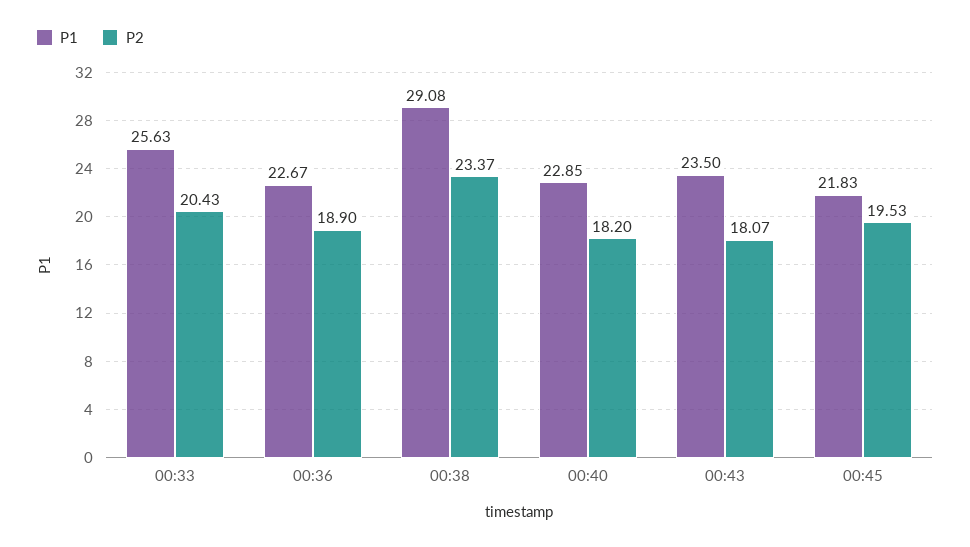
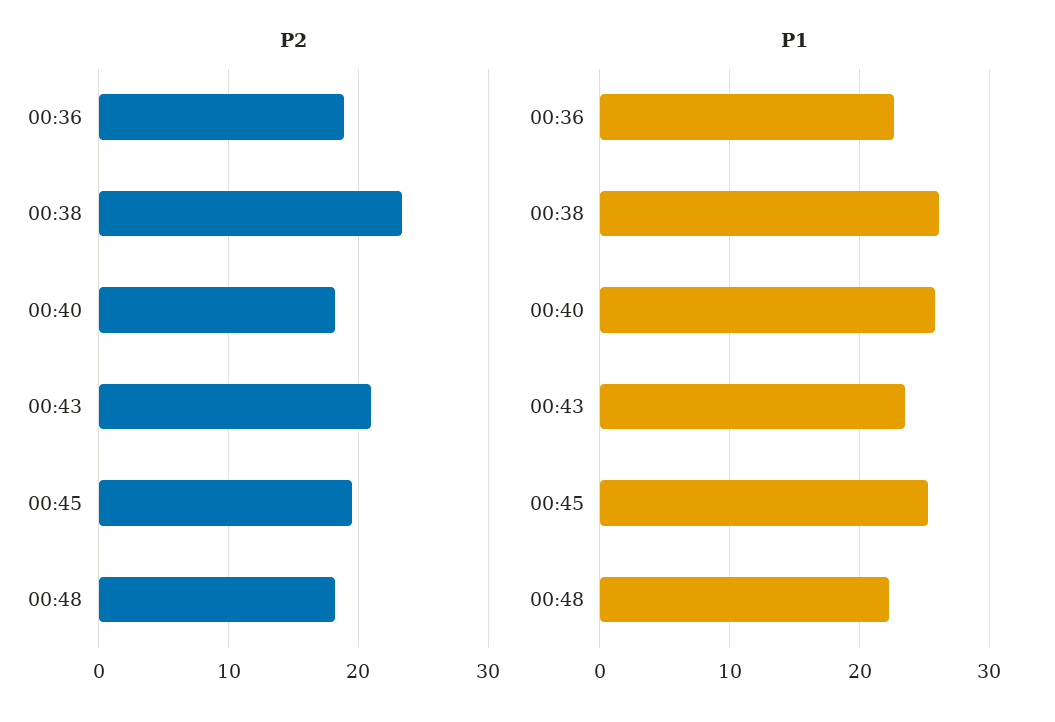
P1, 00:33: 25.63 -> none
P2, 00:33: 20.43 -> none
P1, 00:38: 29.08 -> 26
P1, 00:40: 22.85 -> 26
P2, 00:43: 18.07 -> 21
P1, 00:45: 21.83 -> 25
P2, 00:48: none -> 18
P1, 00:48: none -> 22

